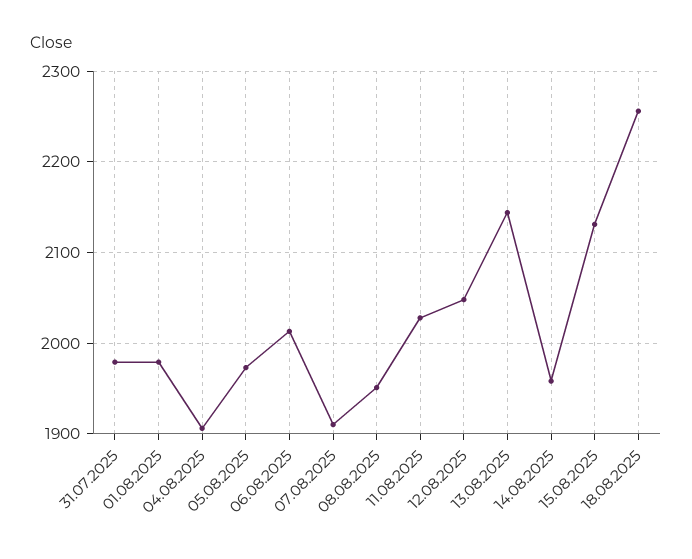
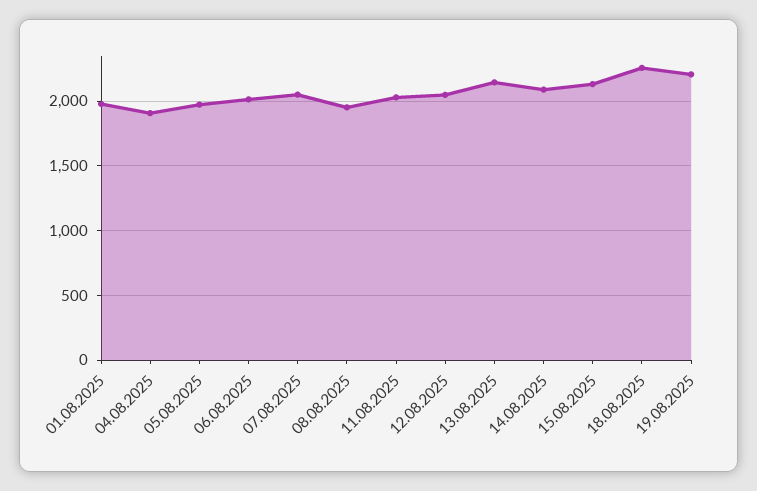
31.07.2025: 1980 -> none
07.08.2025: 1910 -> 2050
14.08.2025: 1960 -> 2100
19.08.2025: none -> 2200

